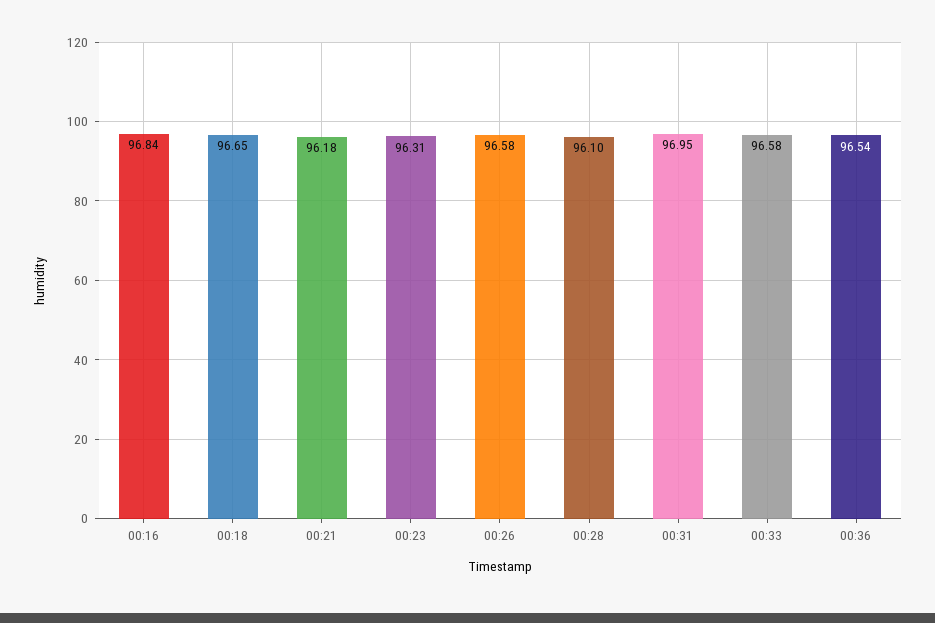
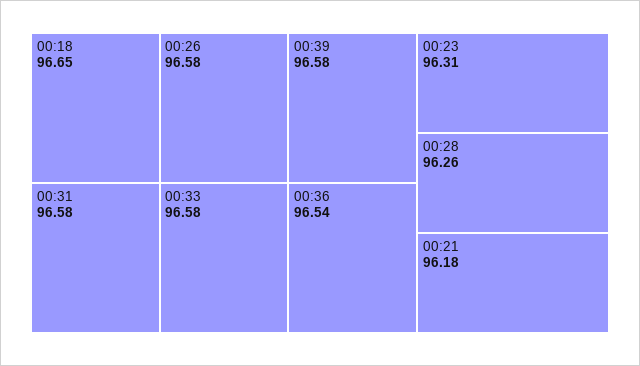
00:16: 96.84 -> none
00:28: 96.1 -> 96.26
00:31: 96.95 -> 96.58
00:39: none -> 96.58

